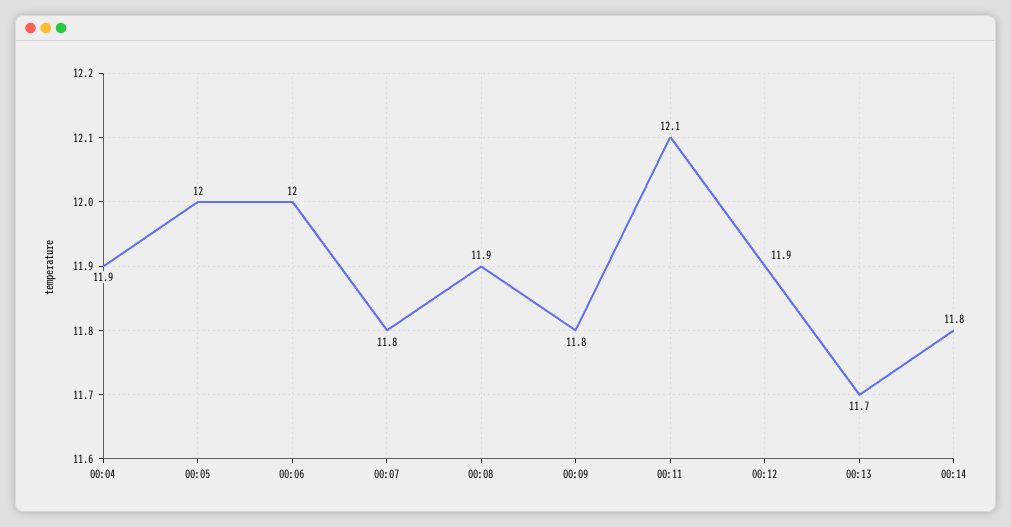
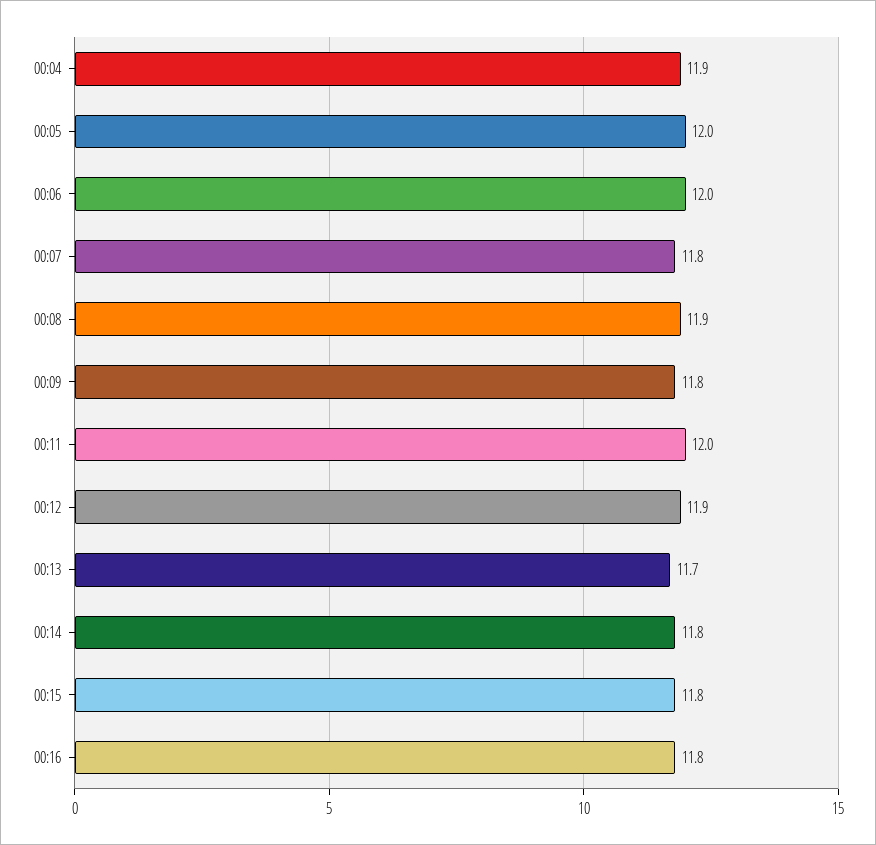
00:11: 12.1 -> 12
00:15: none -> 11.8
00:16: none -> 11.8

